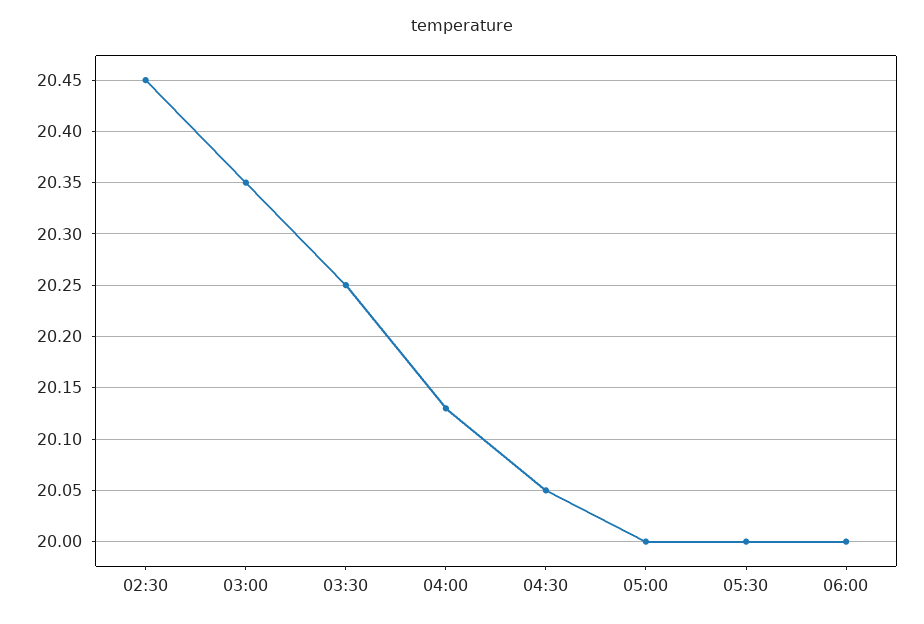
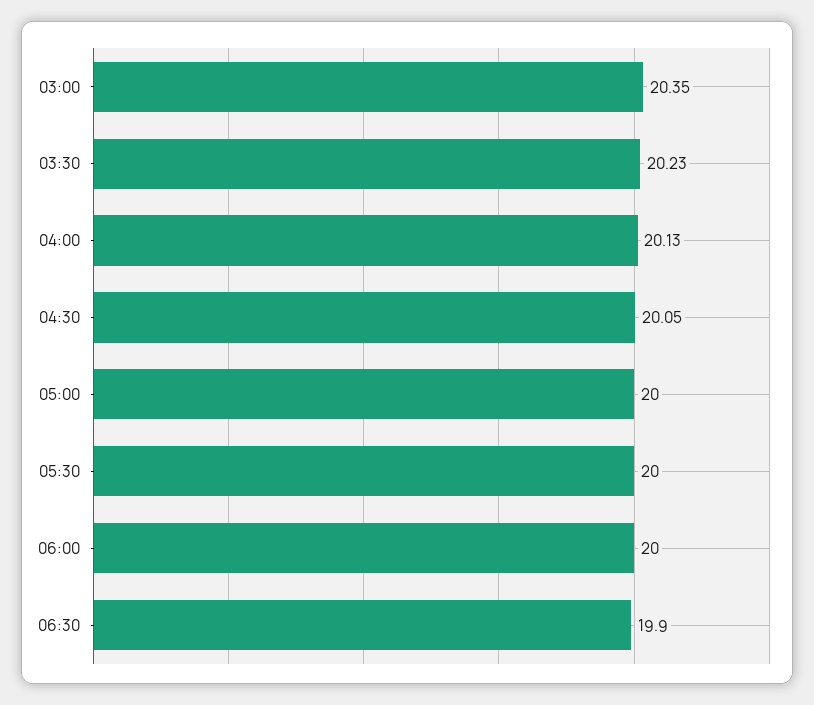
02:30: 20.45 -> none
03:30: 20.25 -> 20.23
06:30: none -> 19.9

